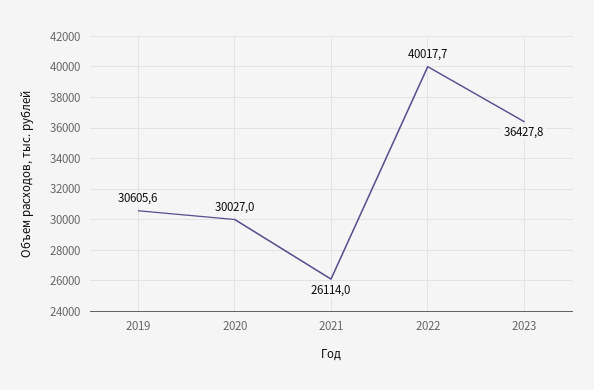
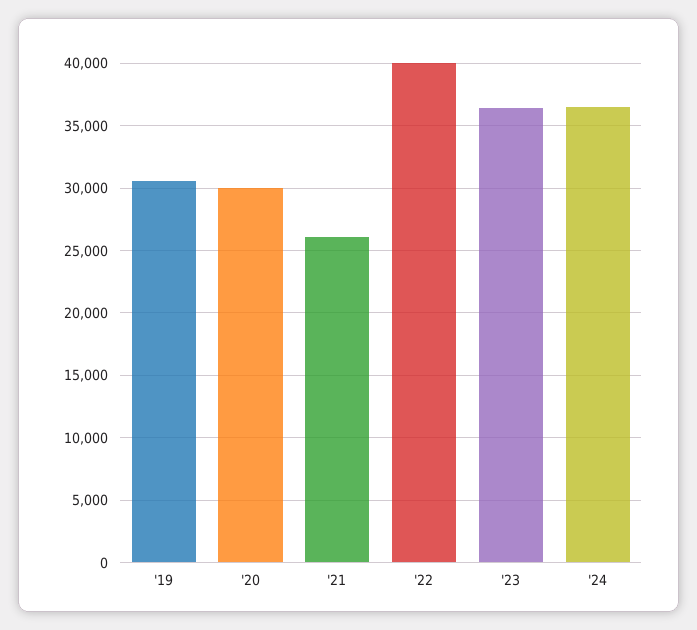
'24: none -> 36500

